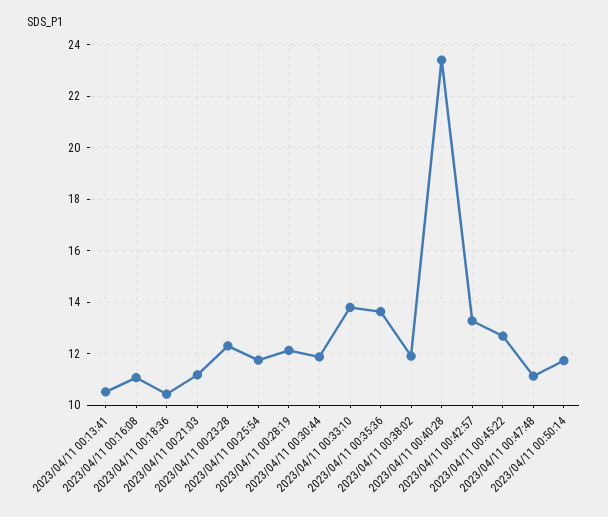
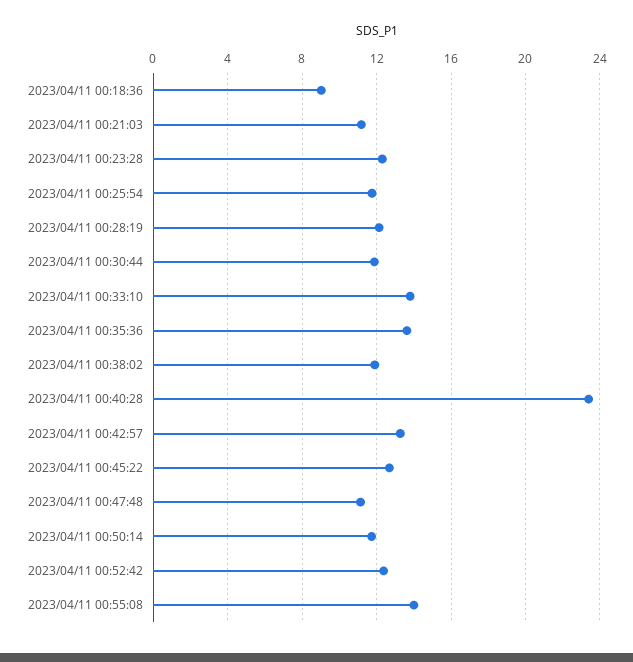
2023/04/11 00:13:41: 10.5 -> none
2023/04/11 00:16:08: 11 -> none
2023/04/11 00:18:36: 10.5 -> 9
2023/04/11 00:52:42: none -> 12.5
2023/04/11 00:55:08: none -> 14

